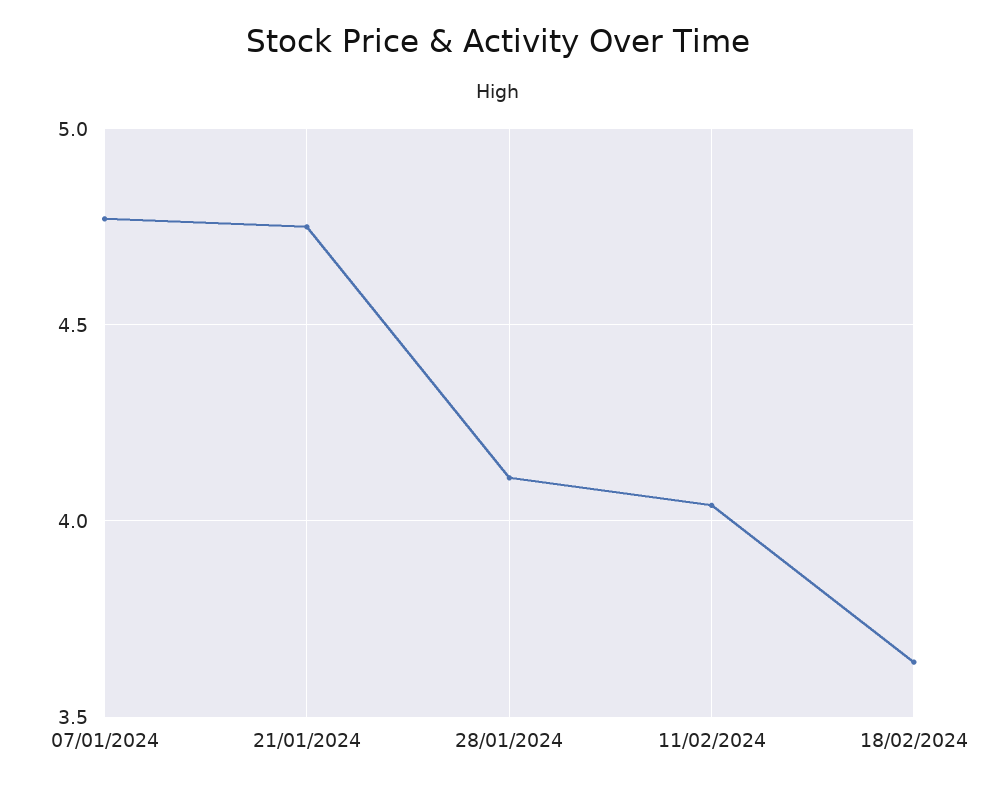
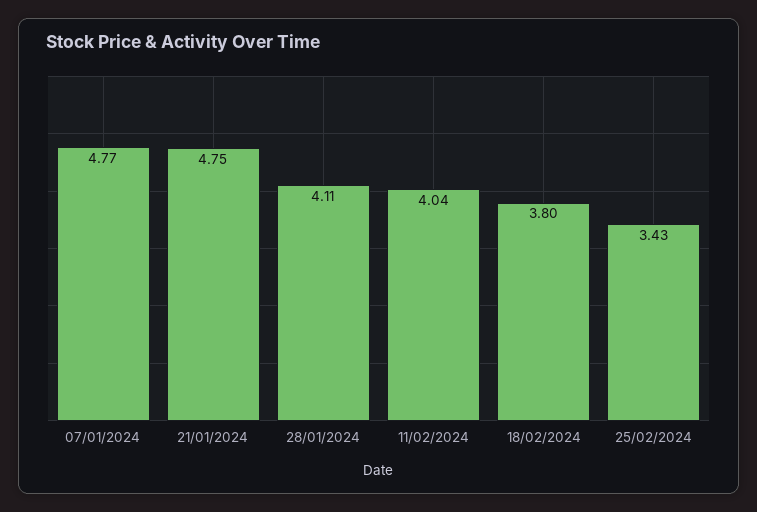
18/02/2024: 3.65 -> 3.8
25/02/2024: none -> 3.43

